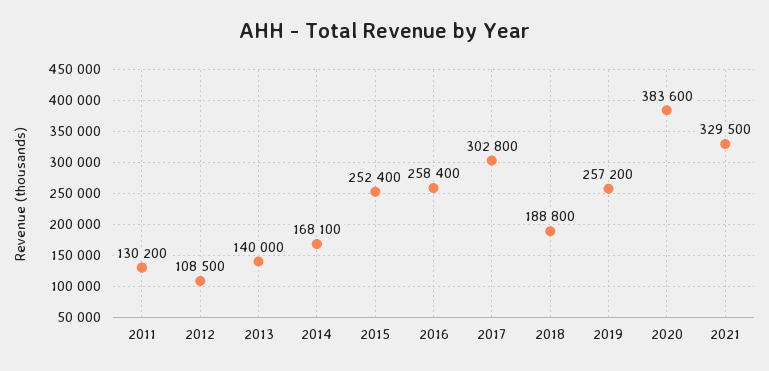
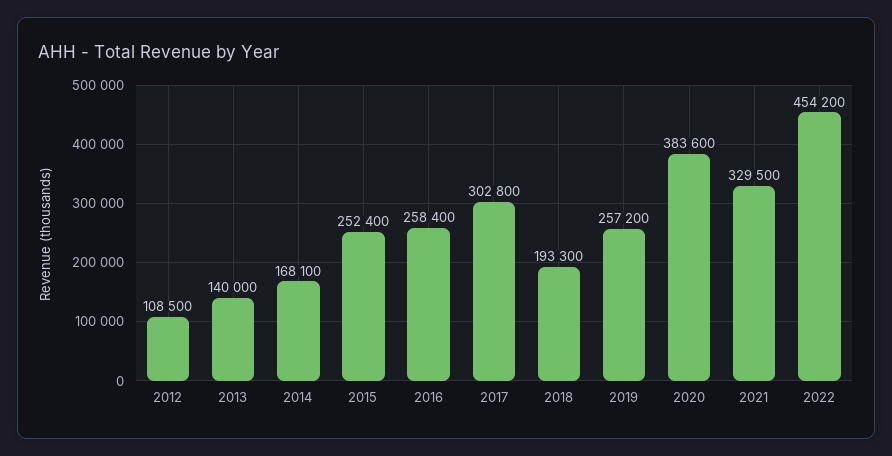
2011: 130200 -> none
2018: 188800 -> 193300
2022: none -> 454200

